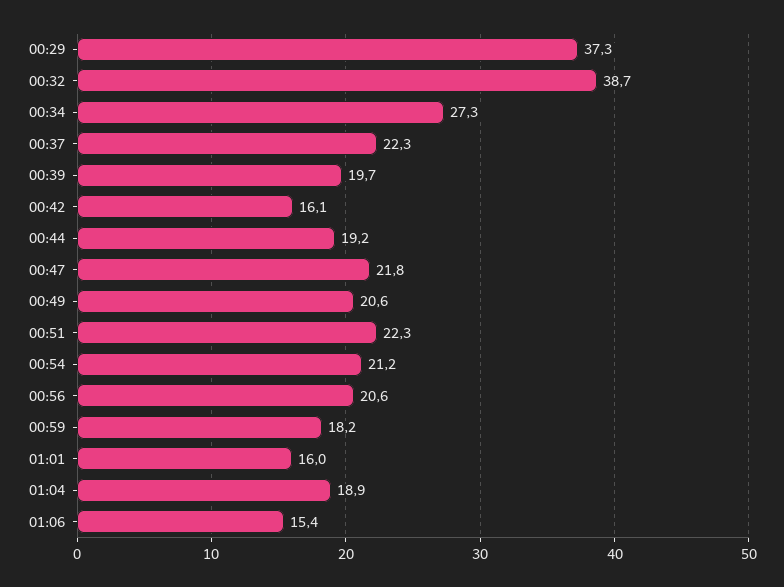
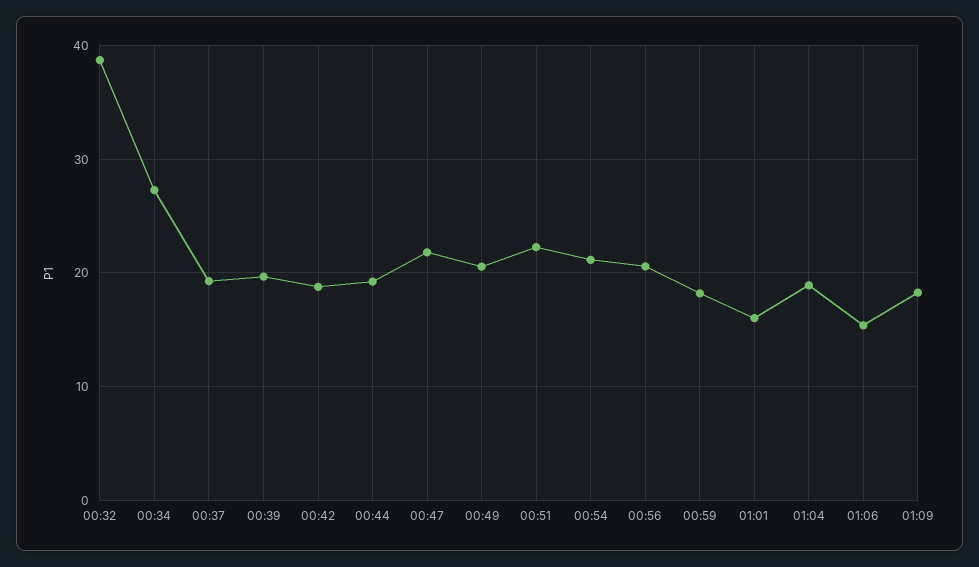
00:29: 37.3 -> none
00:37: 22.3 -> 19
00:42: 16.1 -> 19
01:09: none -> 18

